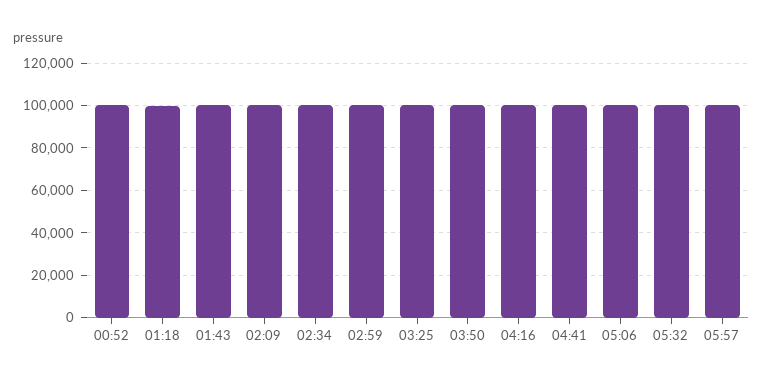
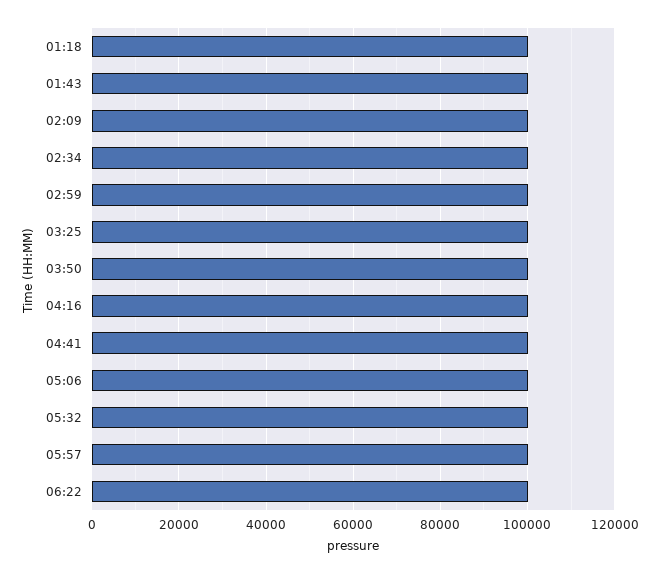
00:52: 100000 -> none
06:22: none -> 100000

